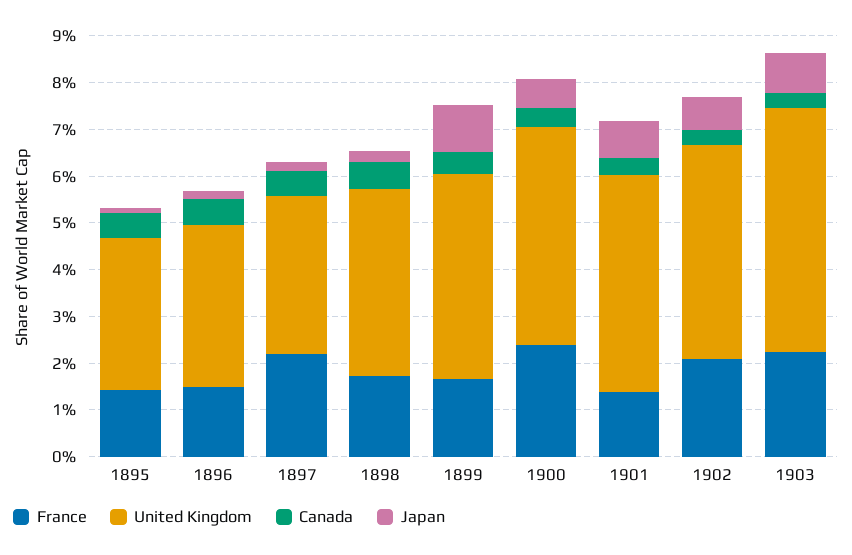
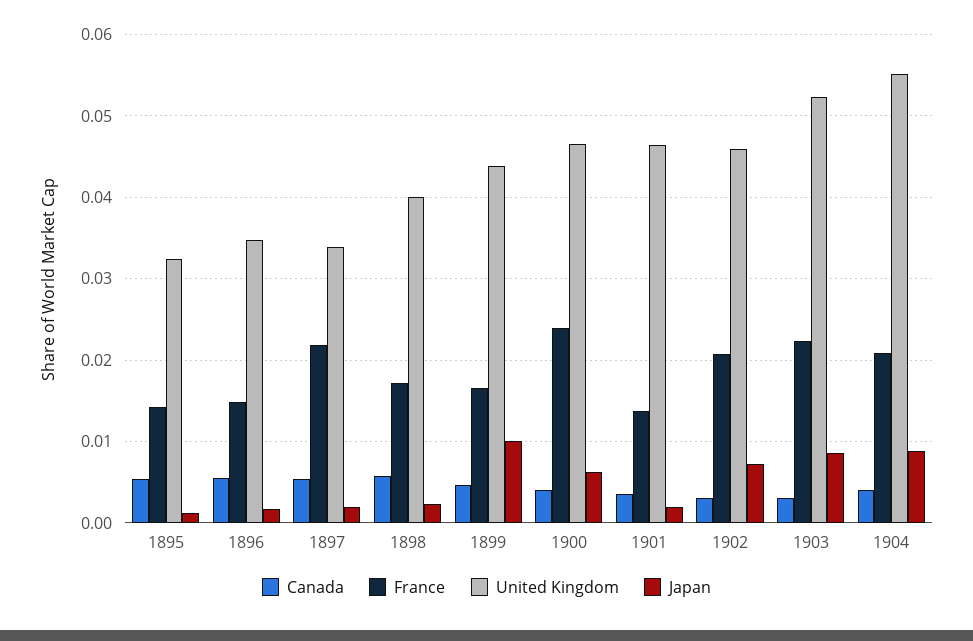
Japan, 1901: 0.008 -> 0.002
Canada, 1904: none -> 0.004
France, 1904: none -> 0.021
United Kingdom, 1904: none -> 0.055
Japan, 1904: none -> 0.009

